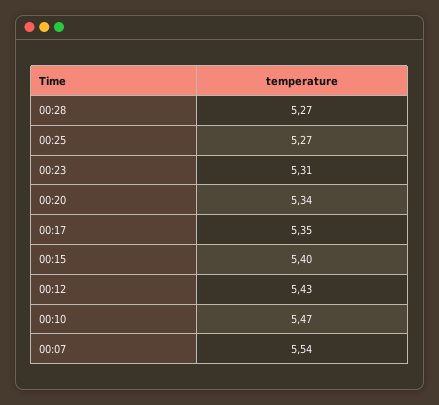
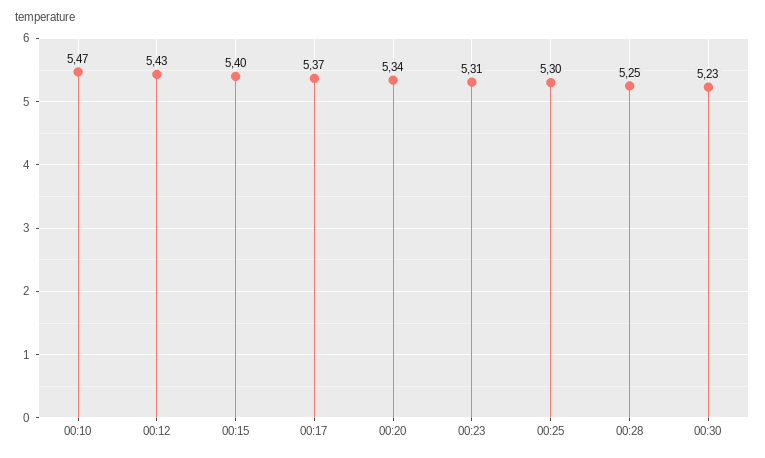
00:28: 5.27 -> 5.25
00:25: 5.27 -> 5.3
00:17: 5.35 -> 5.37
00:07: 5.54 -> none
00:30: none -> 5.23

